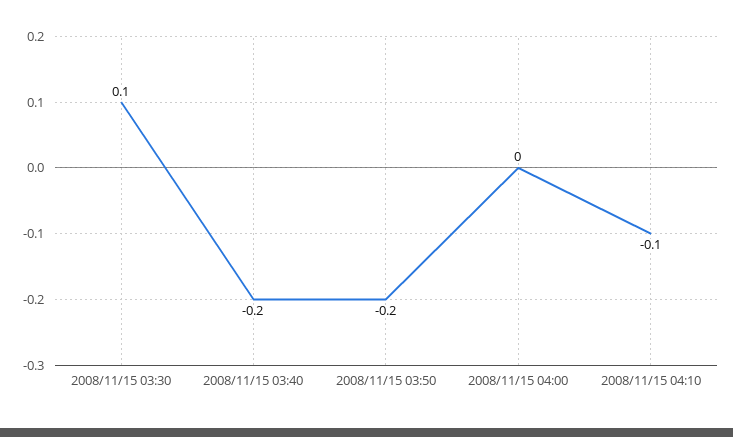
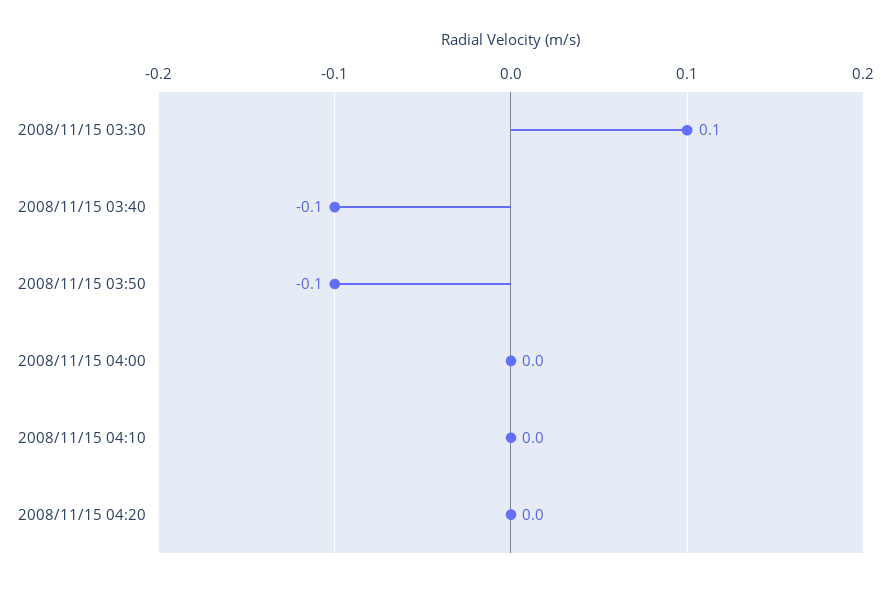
2008/11/15 03:40: -0.2 -> -0.1
2008/11/15 03:50: -0.2 -> -0.1
2008/11/15 04:10: -0.1 -> 0
2008/11/15 04:20: none -> 0

